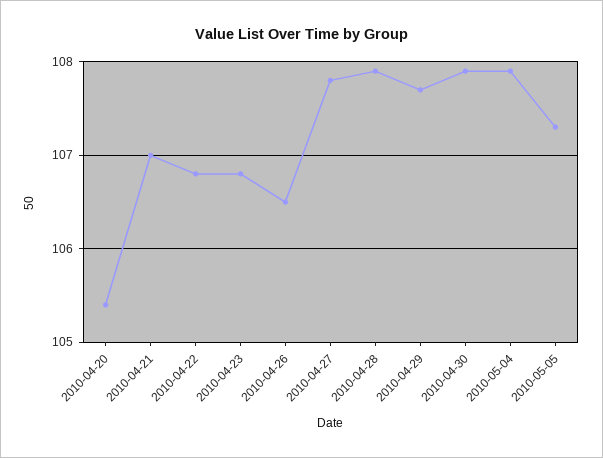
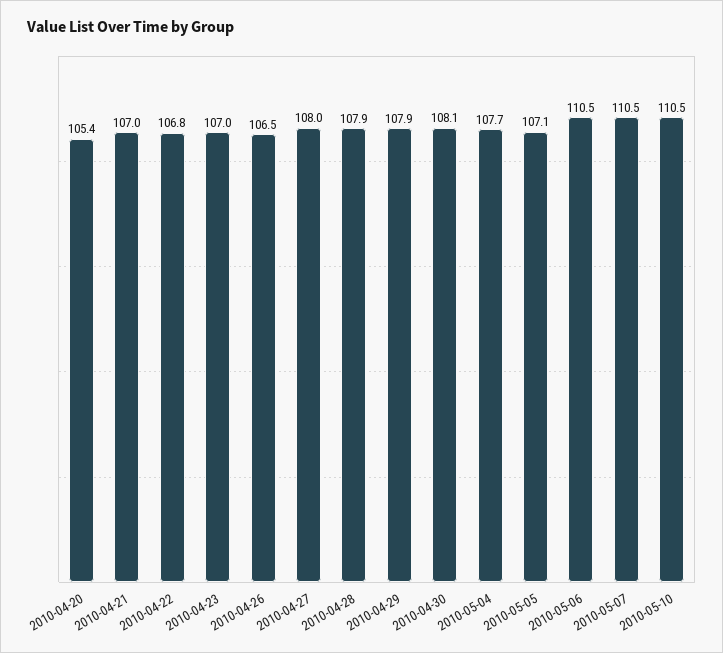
2010-04-23: 106.8 -> 107
2010-04-27: 107.8 -> 108
2010-04-29: 107.7 -> 107.9
2010-04-30: 107.9 -> 108.1
2010-05-04: 107.9 -> 107.7
2010-05-05: 107.3 -> 107.1
2010-05-06: none -> 110.5
2010-05-07: none -> 110.5
2010-05-10: none -> 110.5

